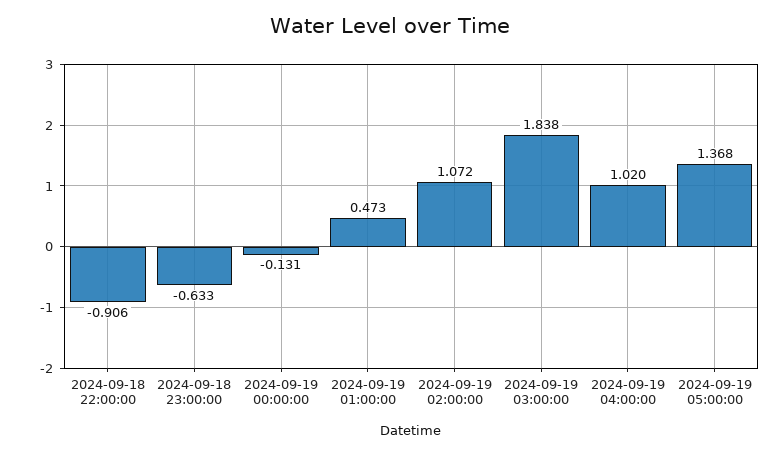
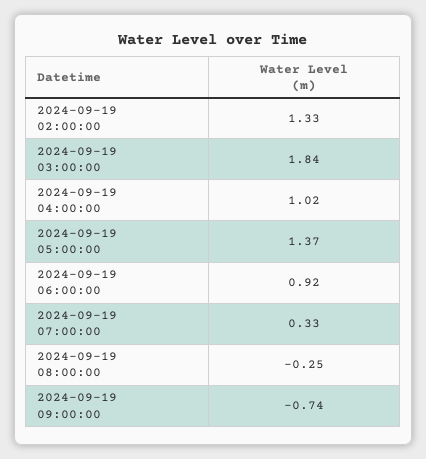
2024-09-18 22:00:00: -0.906 -> none
2024-09-18 23:00:00: -0.633 -> none
2024-09-19 00:00:00: -0.131 -> none
2024-09-19 01:00:00: 0.473 -> none
2024-09-19 02:00:00: 1.072 -> 1.33
2024-09-19 06:00:00: none -> 0.92
2024-09-19 07:00:00: none -> 0.33
2024-09-19 08:00:00: none -> -0.25
2024-09-19 09:00:00: none -> -0.74

